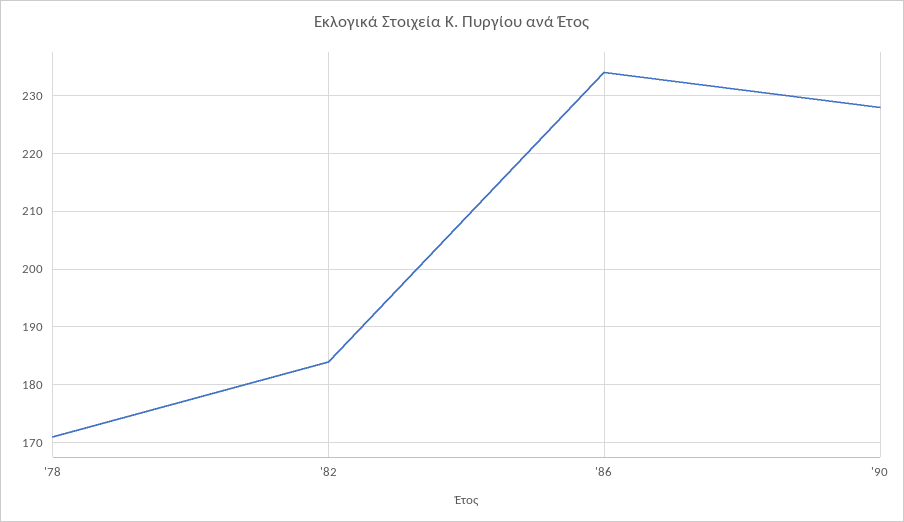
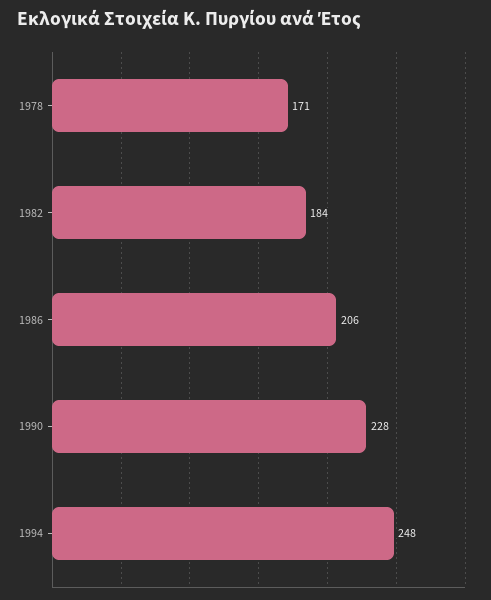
'86: 235 -> 206
1994: none -> 248

